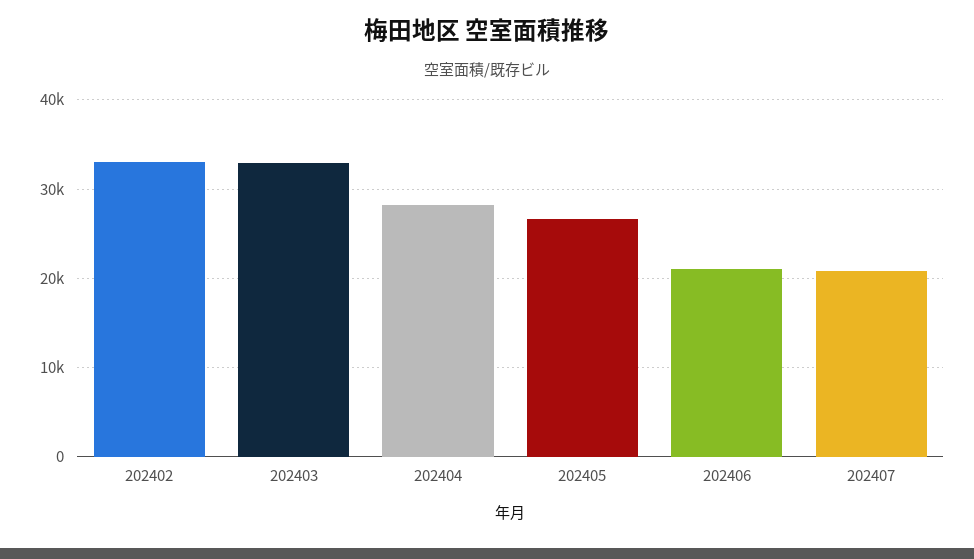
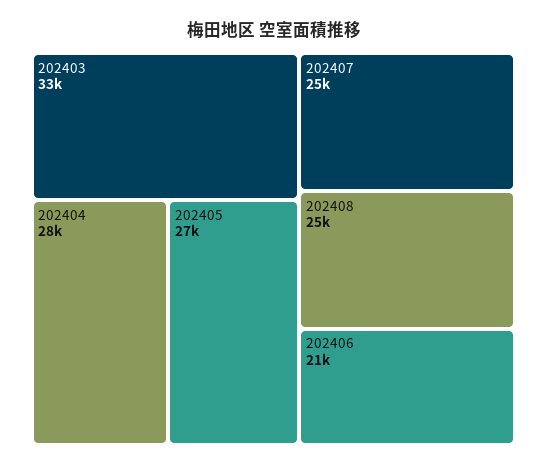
202402: 33000 -> none
202407: 21000 -> 25000
202408: none -> 25000

